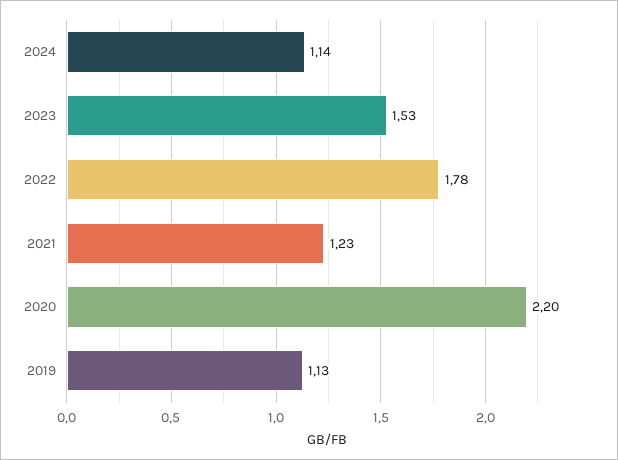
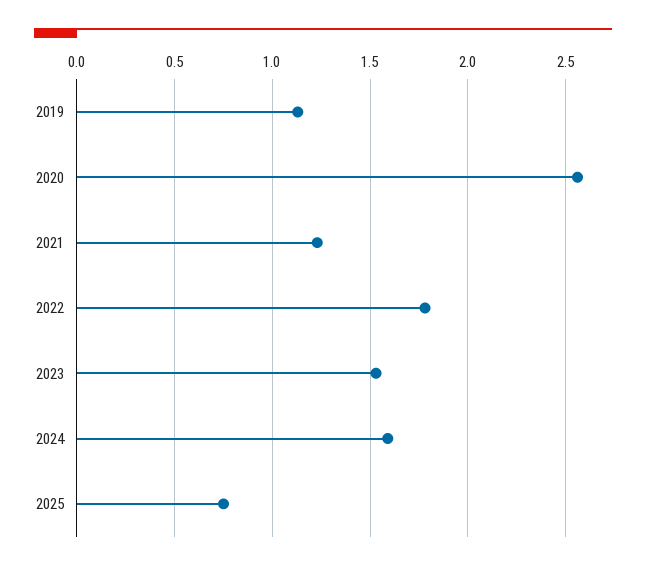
2024: 1.14 -> 1.6
2020: 2.2 -> 2.55
2025: none -> 0.75

